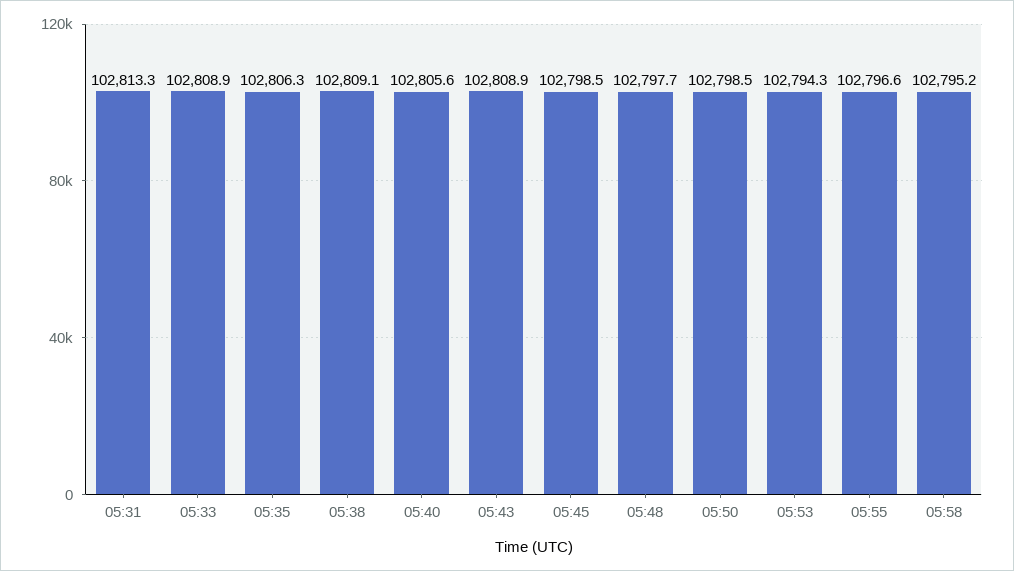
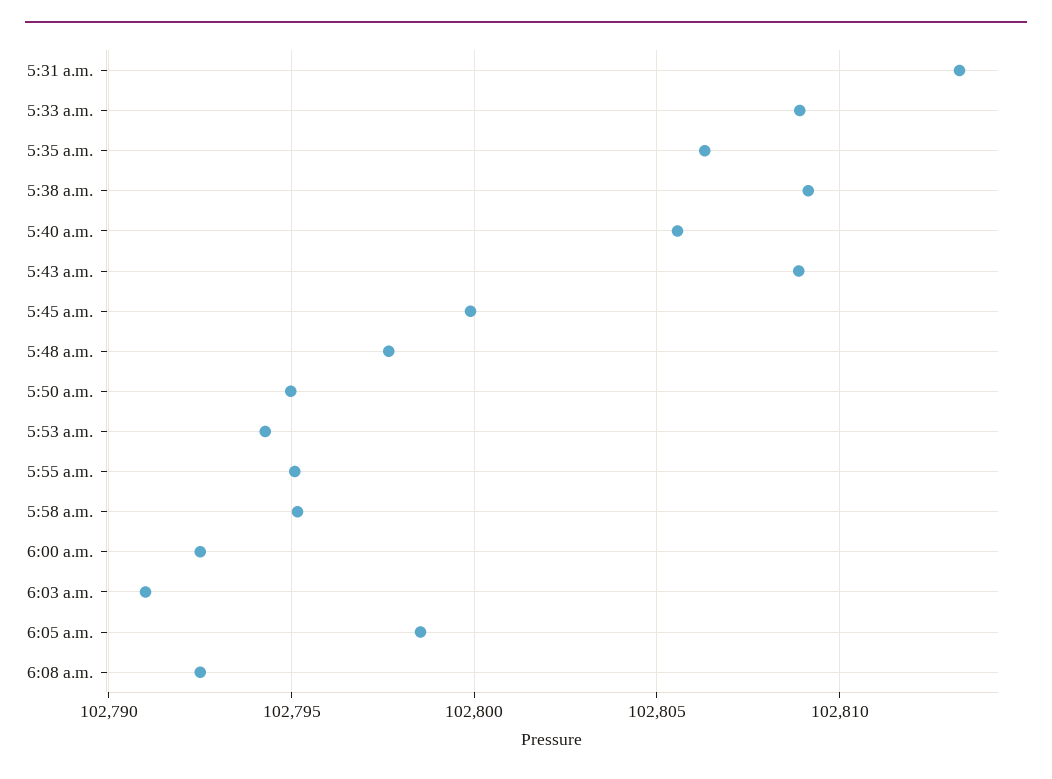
05:45: 102798.5 -> 102800
05:50: 102798.5 -> 102795
05:55: 102796.6 -> 102795
6:00 a.m.: none -> 102792.5
6:03 a.m.: none -> 102791
6:05 a.m.: none -> 102798.5
6:08 a.m.: none -> 102792.5

